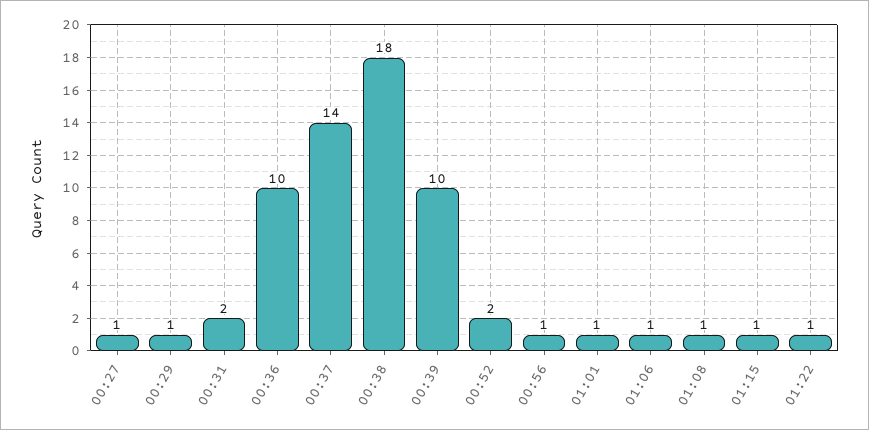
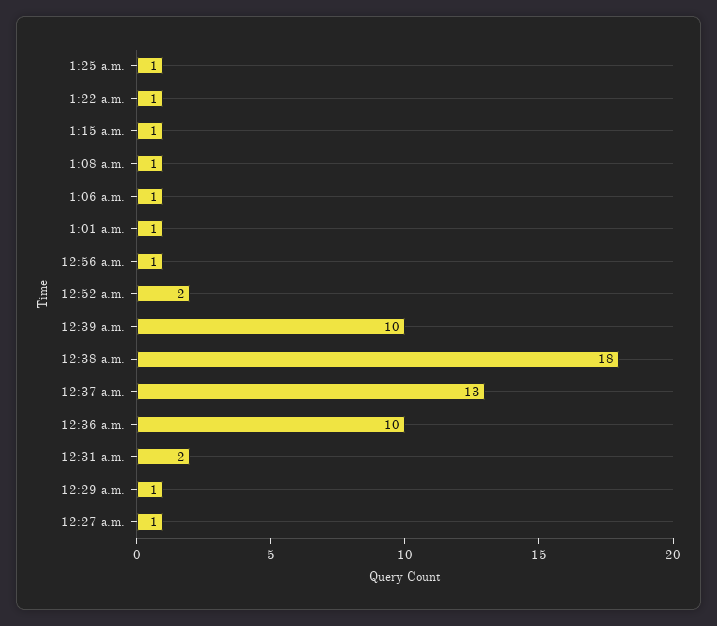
00:37: 14 -> 13
1:25 a.m.: none -> 1

